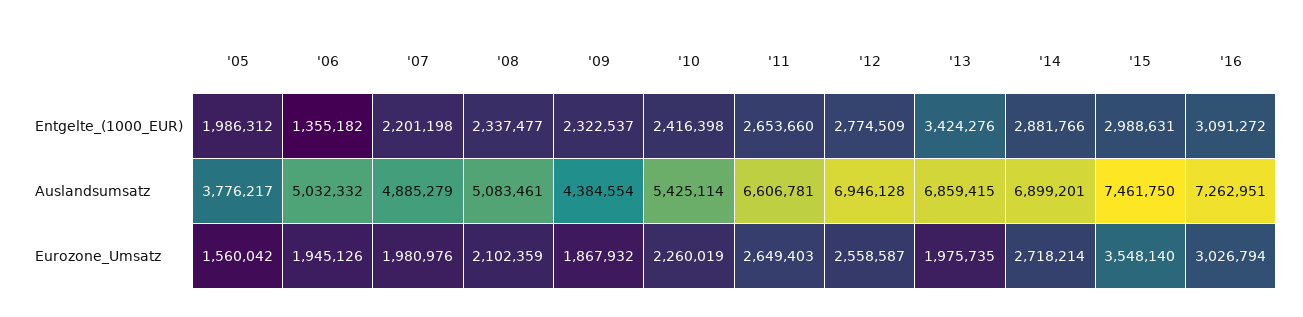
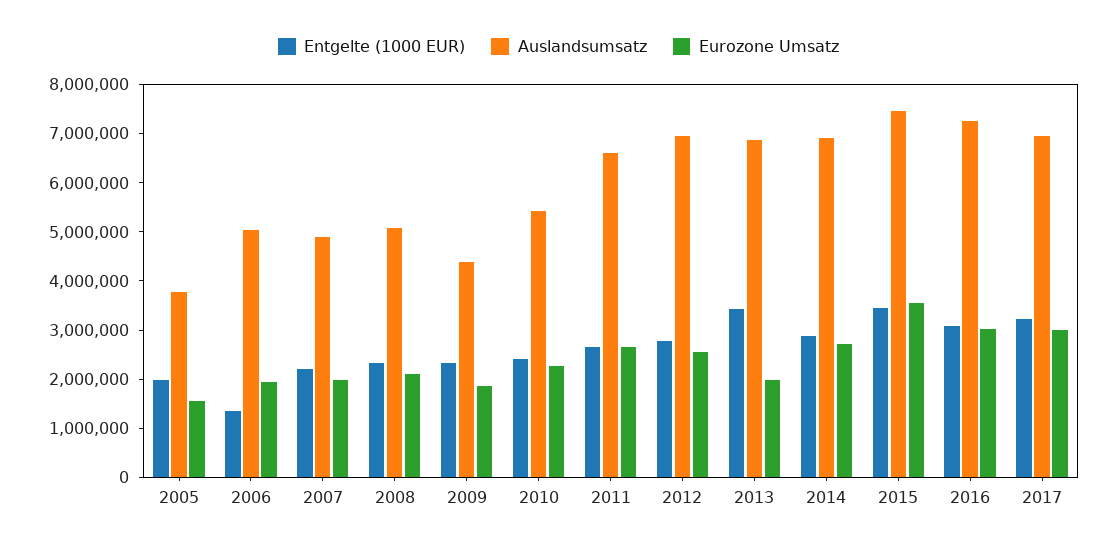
Entgelte_(1000_EUR), '15: 2988631 -> 3400000
Entgelte_(1000_EUR), 2017: none -> 3200000
Auslandsumsatz, 2017: none -> 7000000
Eurozone_Umsatz, 2017: none -> 3000000

